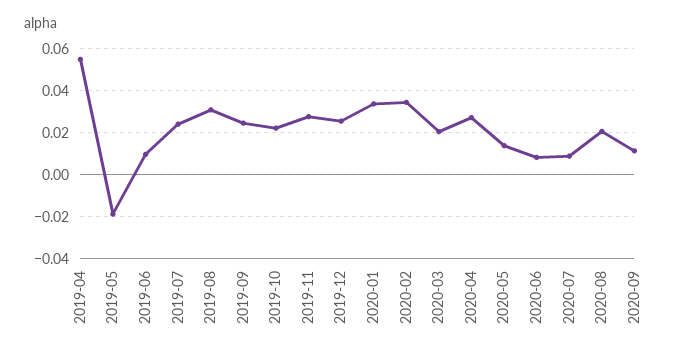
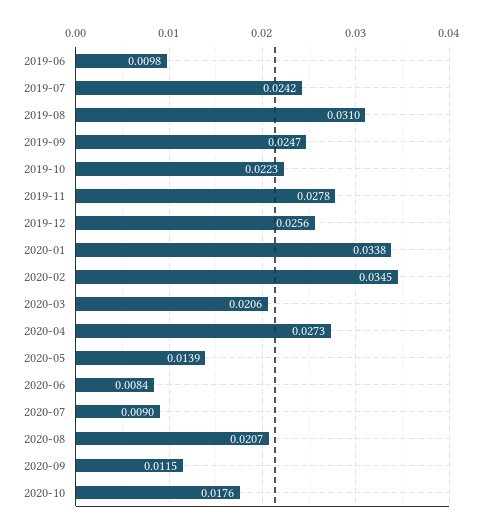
2019-04: 0.055 -> none
2019-05: -0.02 -> none
2020-10: none -> 0.0176

